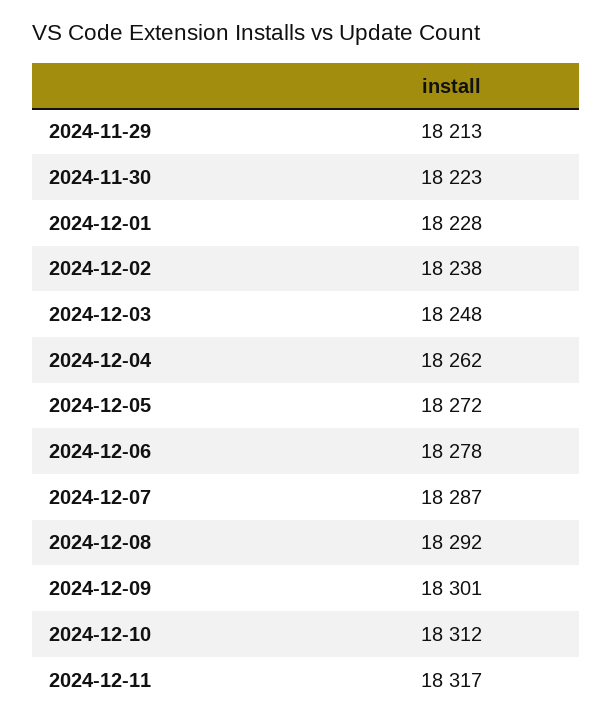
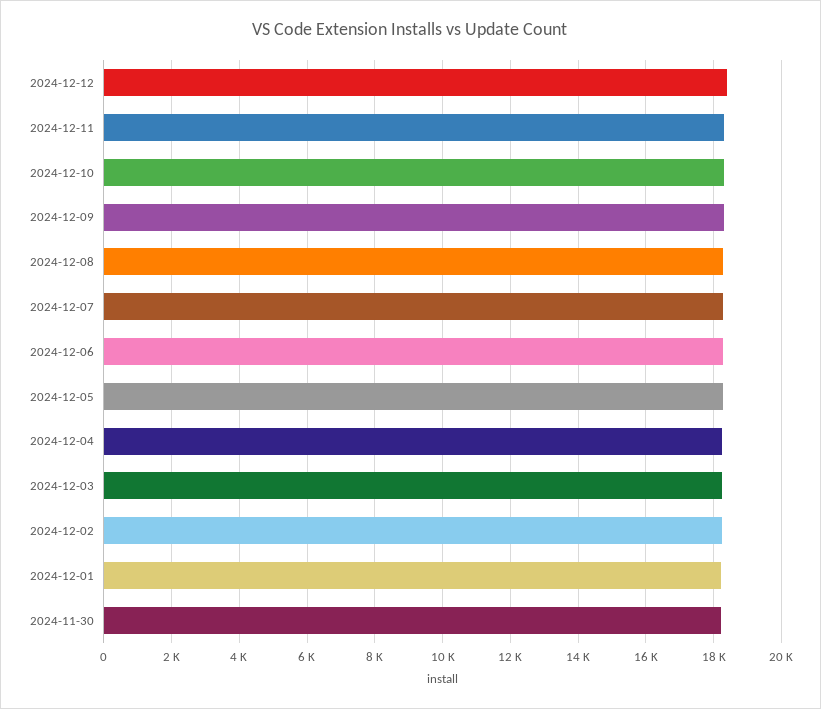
2024-11-29: 18213 -> none
2024-12-12: none -> 18400

